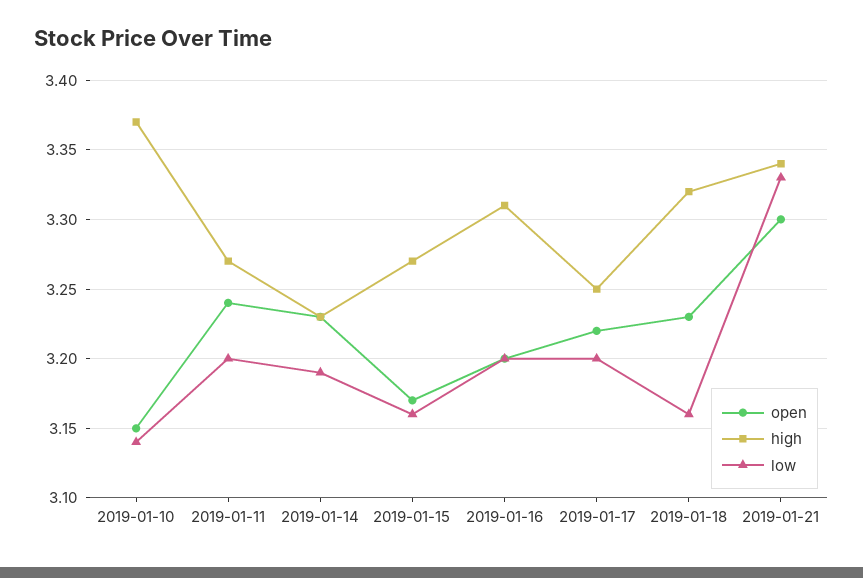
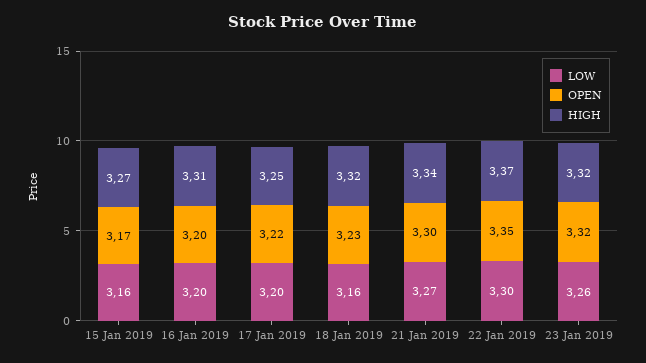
open, 2019-01-10: 3.15 -> none
high, 2019-01-10: 3.37 -> none
low, 2019-01-10: 3.14 -> none
open, 2019-01-11: 3.24 -> none
high, 2019-01-11: 3.27 -> none
low, 2019-01-11: 3.2 -> none
open, 2019-01-14: 3.23 -> none
high, 2019-01-14: 3.23 -> none
low, 2019-01-14: 3.19 -> none
low, 2019-01-21: 3.33 -> 3.27
low, 22 Jan 2019: none -> 3.3
open, 22 Jan 2019: none -> 3.35
high, 22 Jan 2019: none -> 3.37
low, 23 Jan 2019: none -> 3.26
open, 23 Jan 2019: none -> 3.32
high, 23 Jan 2019: none -> 3.32

